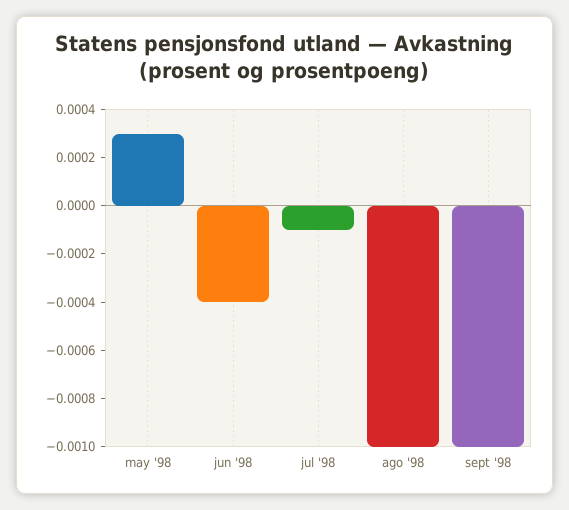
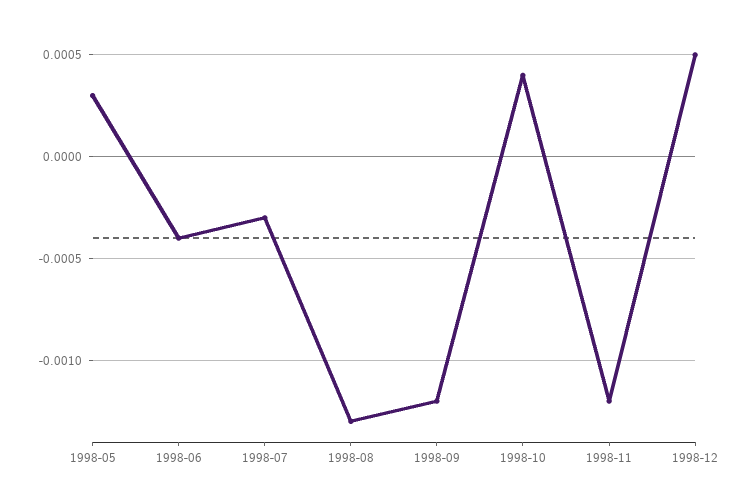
jul '98: -0.0001 -> -0.0003
ago '98: -0.001 -> -0.0013
sept '98: -0.001 -> -0.0012
1998-10: none -> 0.0004
1998-11: none -> -0.0012
1998-12: none -> 0.0005

